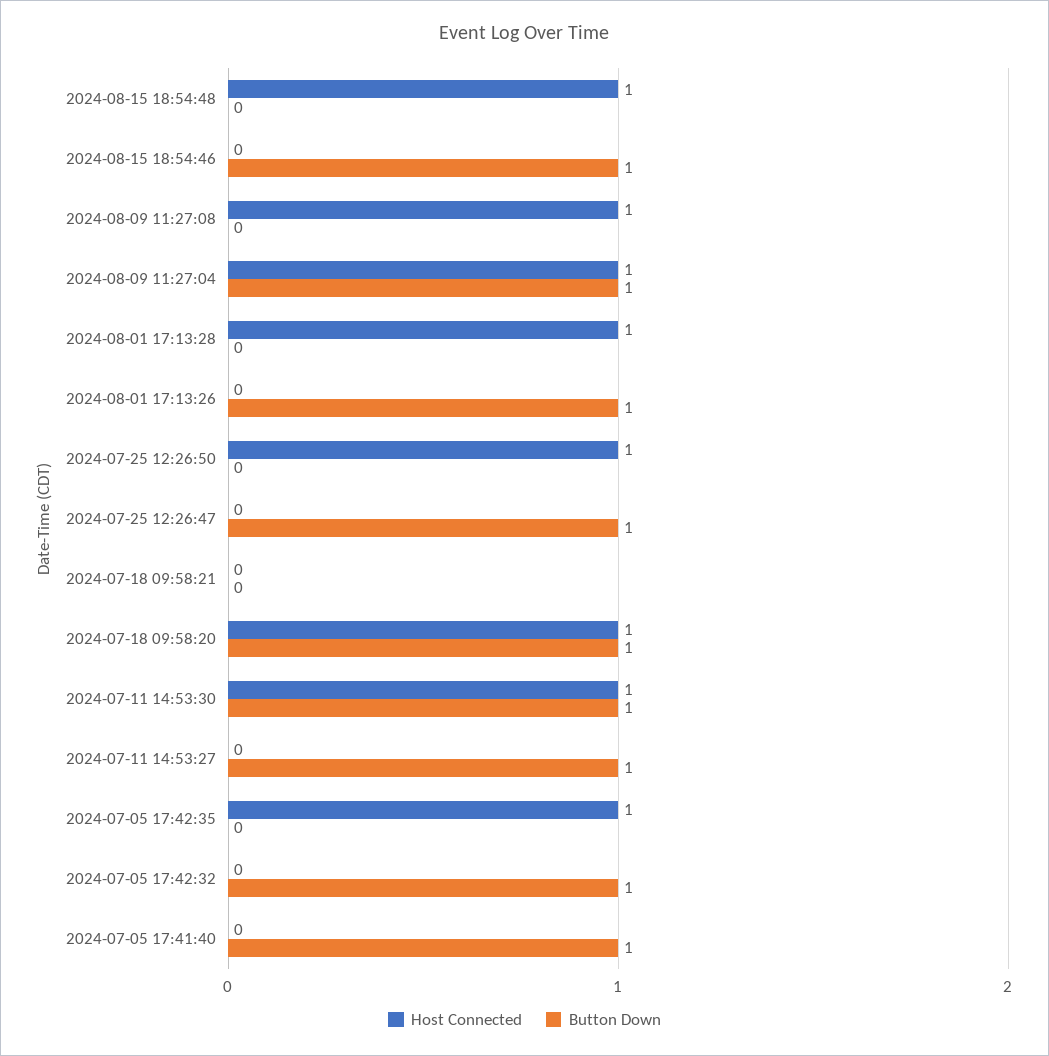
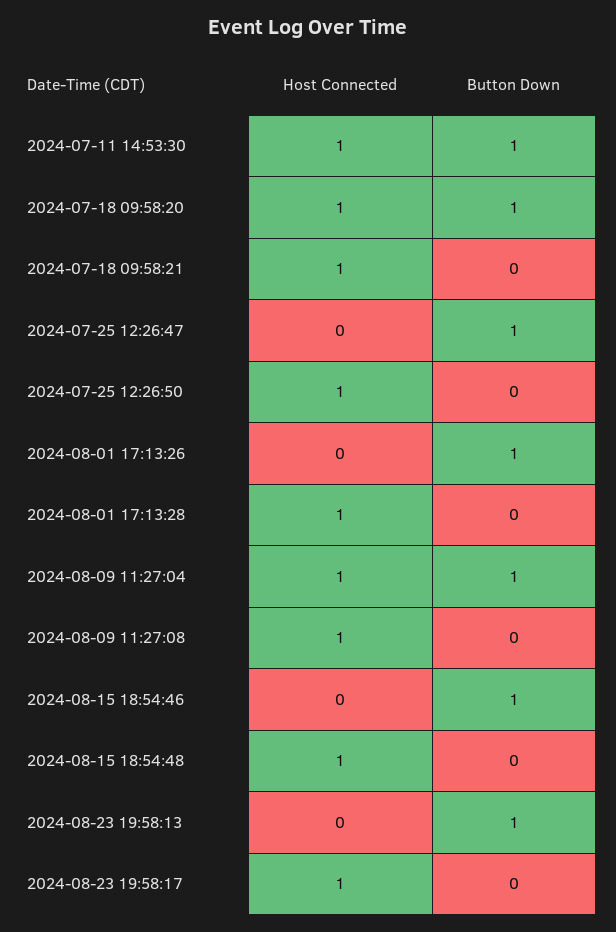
Host Connected, 2024-07-18 09:58:21: 0 -> 1
Host Connected, 2024-07-11 14:53:27: 0 -> none
Button Down, 2024-07-11 14:53:27: 1 -> none
Host Connected, 2024-07-05 17:42:35: 1 -> none
Button Down, 2024-07-05 17:42:35: 0 -> none
Host Connected, 2024-07-05 17:42:32: 0 -> none
Button Down, 2024-07-05 17:42:32: 1 -> none
Host Connected, 2024-07-05 17:41:40: 0 -> none
Button Down, 2024-07-05 17:41:40: 1 -> none
Host Connected, 2024-08-23 19:58:13: none -> 0
Button Down, 2024-08-23 19:58:13: none -> 1
Host Connected, 2024-08-23 19:58:17: none -> 1
Button Down, 2024-08-23 19:58:17: none -> 0

